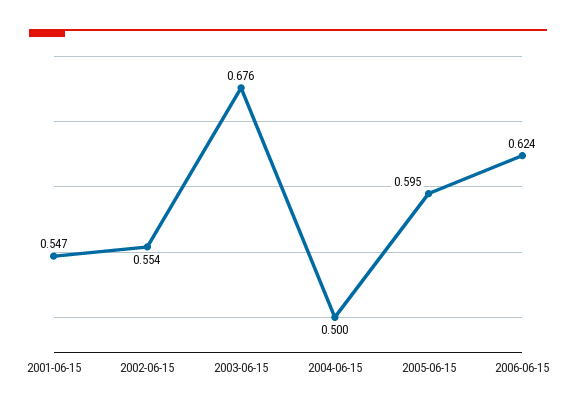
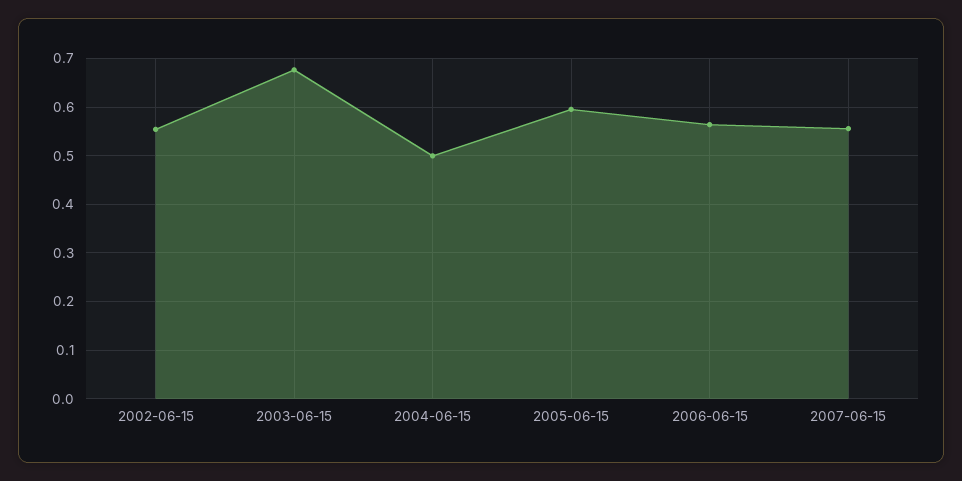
2001-06-15: 0.547 -> none
2006-06-15: 0.624 -> 0.56
2007-06-15: none -> 0.56

